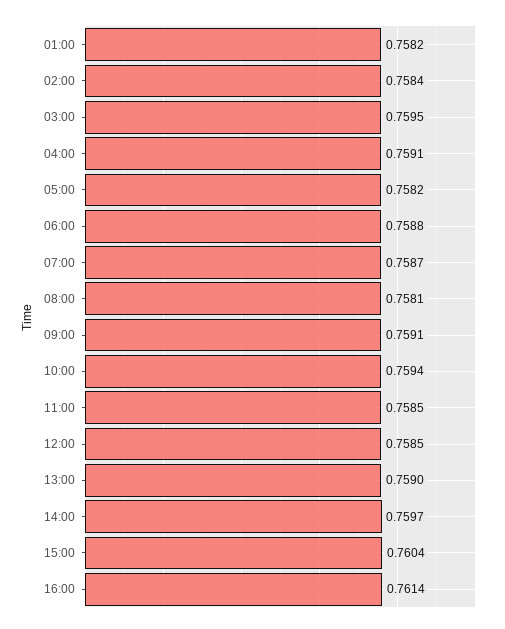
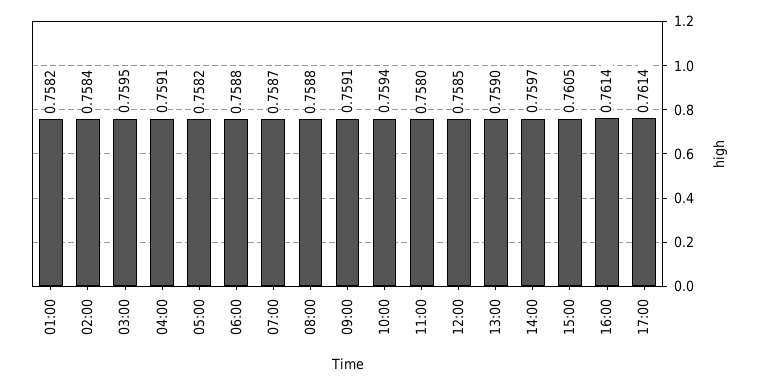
08:00: 0.7581 -> 0.7588
11:00: 0.7585 -> 0.758
15:00: 0.7604 -> 0.7605
17:00: none -> 0.7614

